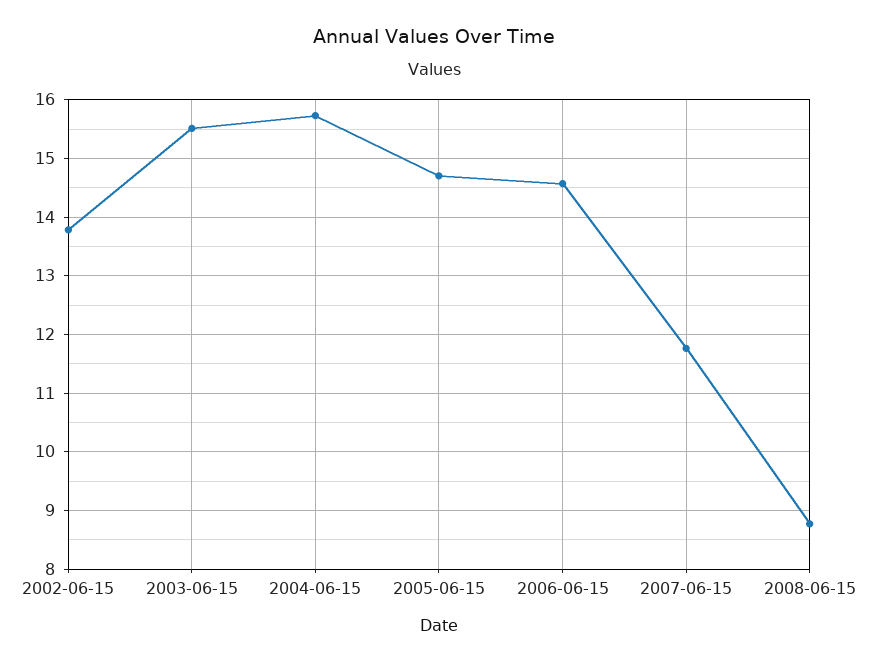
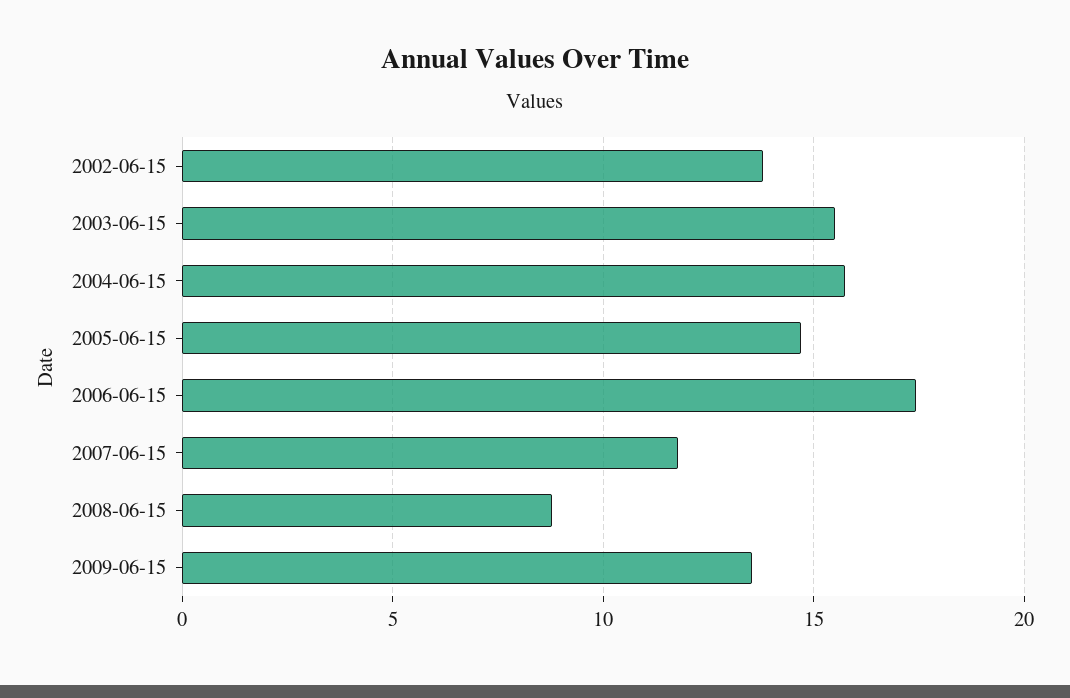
2006-06-15: 14.6 -> 17.5
2009-06-15: none -> 13.5

